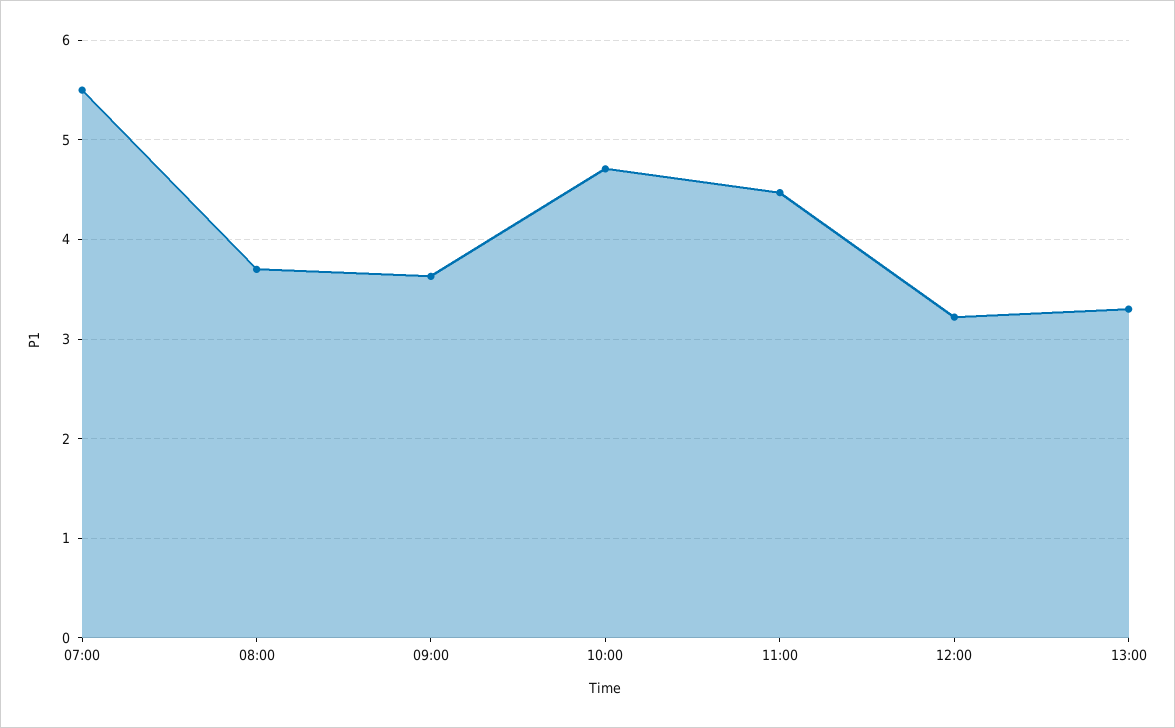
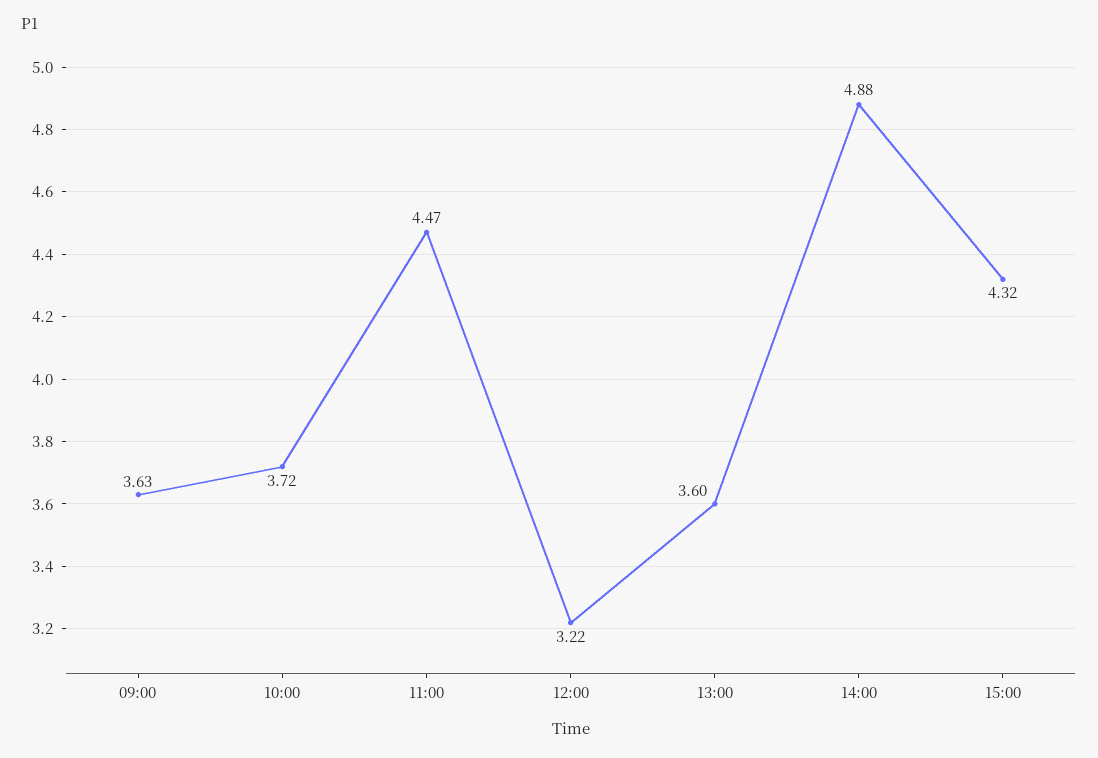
07:00: 5.5 -> none
08:00: 3.7 -> none
10:00: 4.7 -> 3.72
13:00: 3.3 -> 3.6
14:00: none -> 4.88
15:00: none -> 4.32

